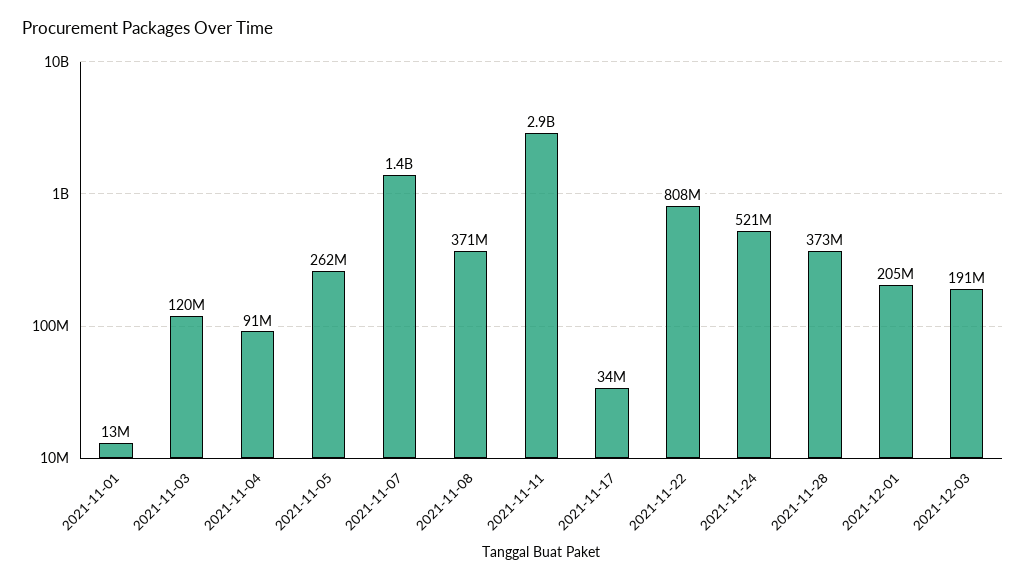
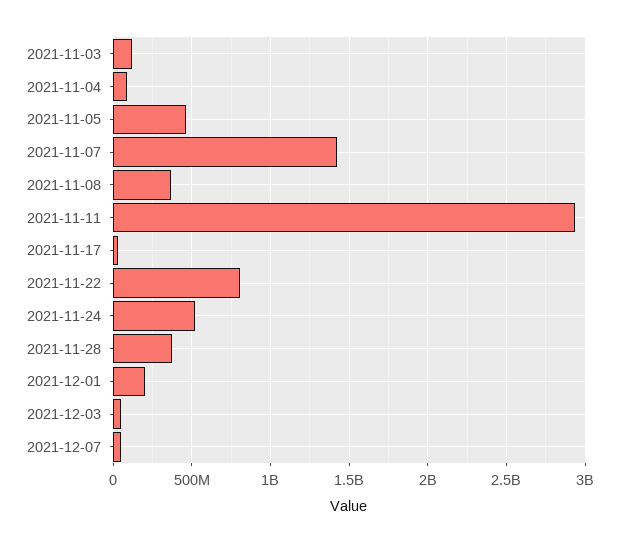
2021-11-01: 13000000 -> none
2021-11-05: 262000000 -> 450000000
2021-12-03: 191000000 -> 50000000
2021-12-07: none -> 50000000

